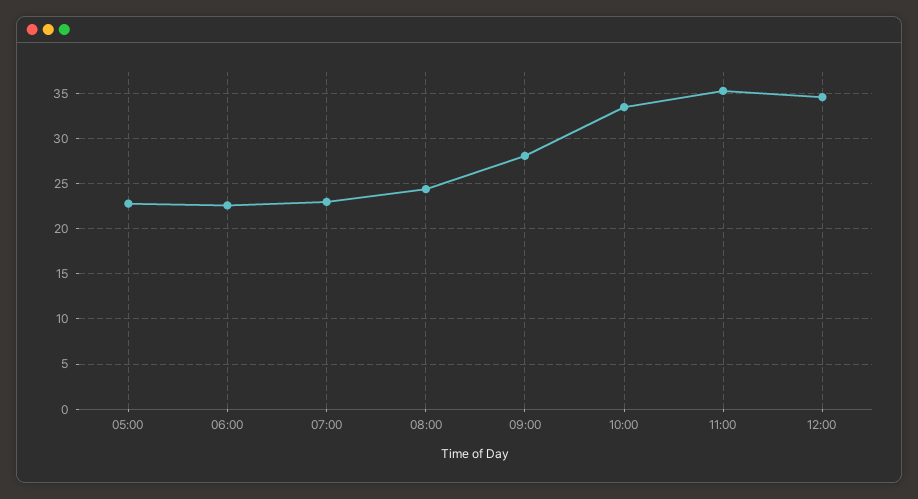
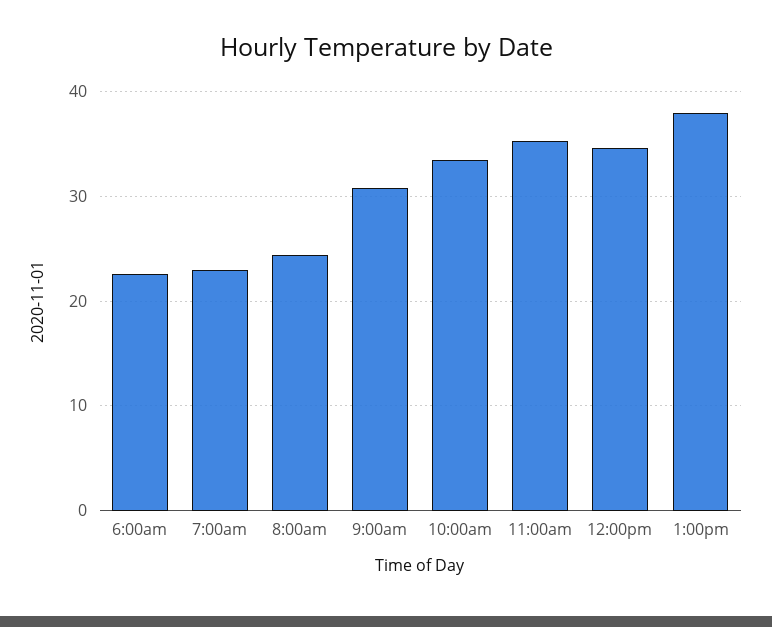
05:00: 23 -> none
09:00: 28 -> 31
1:00pm: none -> 38

